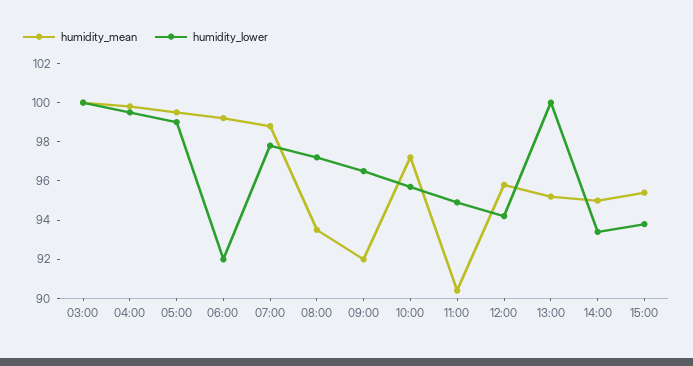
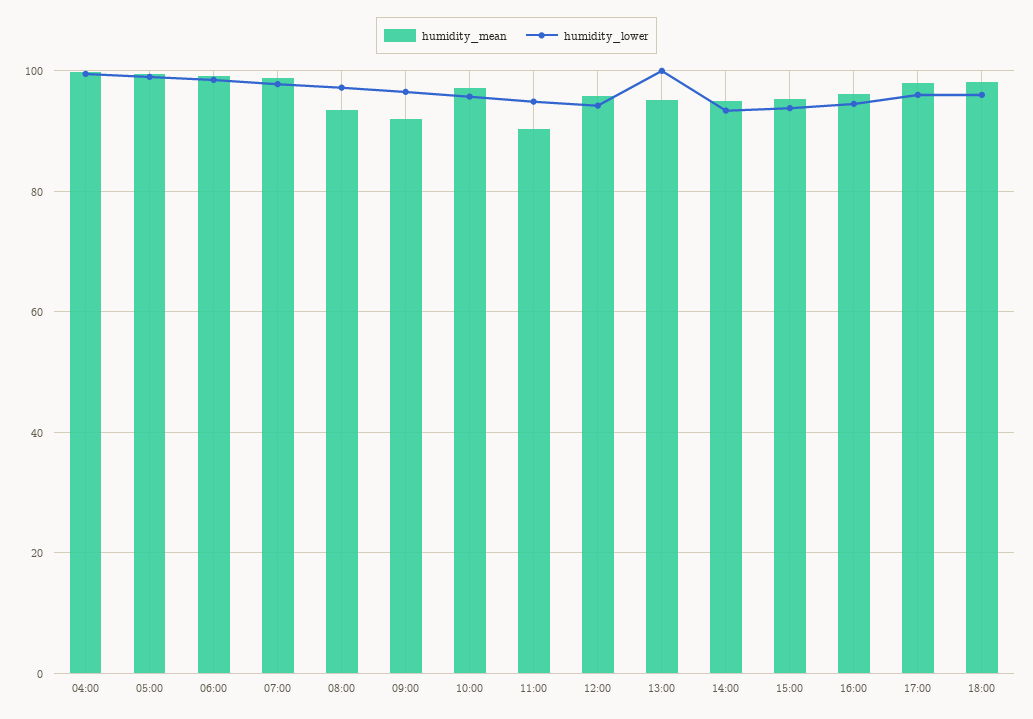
humidity_mean, 03:00: 100 -> none
humidity_lower, 03:00: 100 -> none
humidity_lower, 06:00: 92 -> 98
humidity_mean, 16:00: none -> 96
humidity_lower, 16:00: none -> 94
humidity_mean, 17:00: none -> 98
humidity_lower, 17:00: none -> 96
humidity_mean, 18:00: none -> 98
humidity_lower, 18:00: none -> 96

